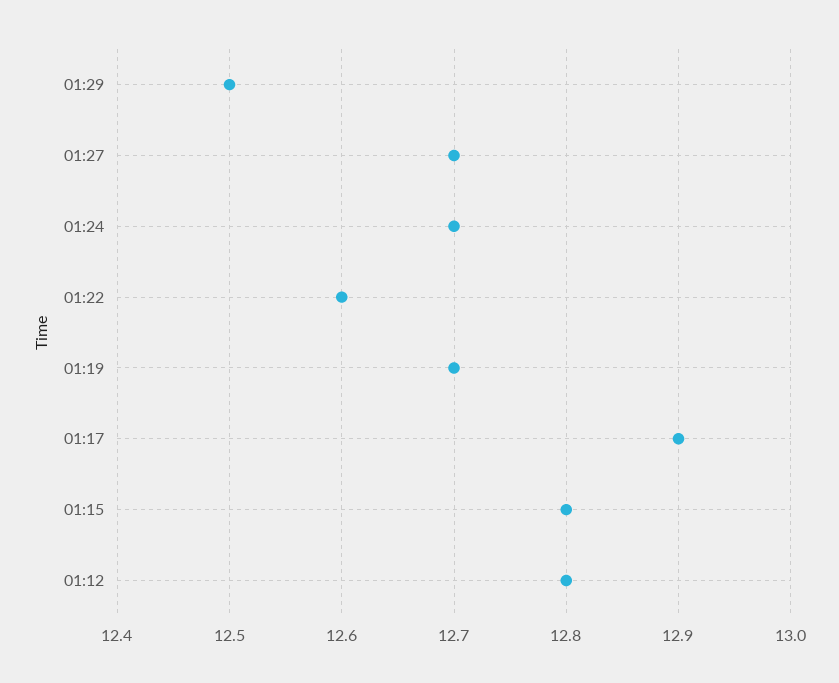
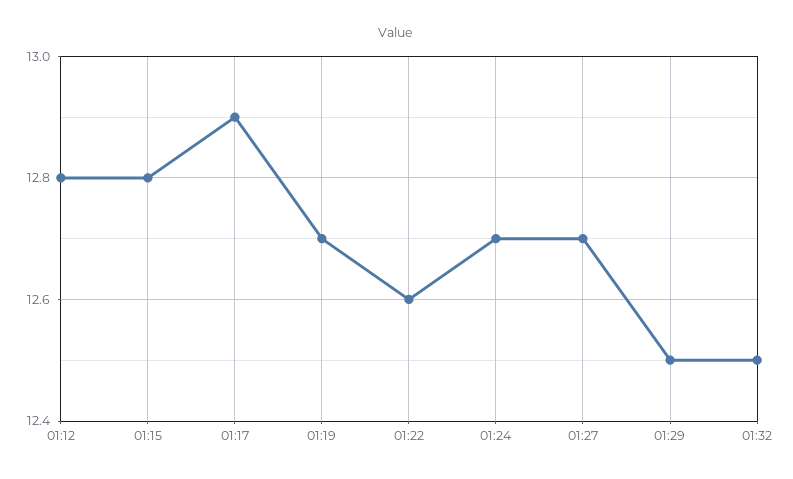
01:32: none -> 12.5

